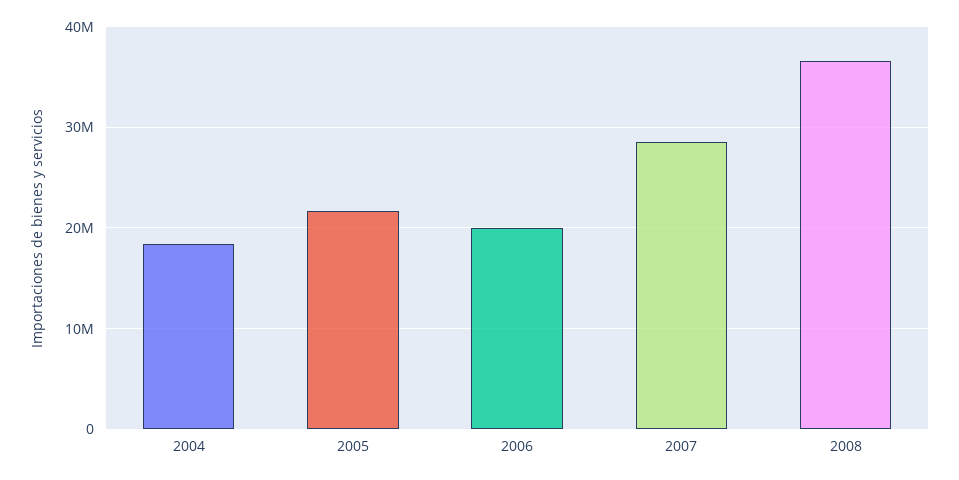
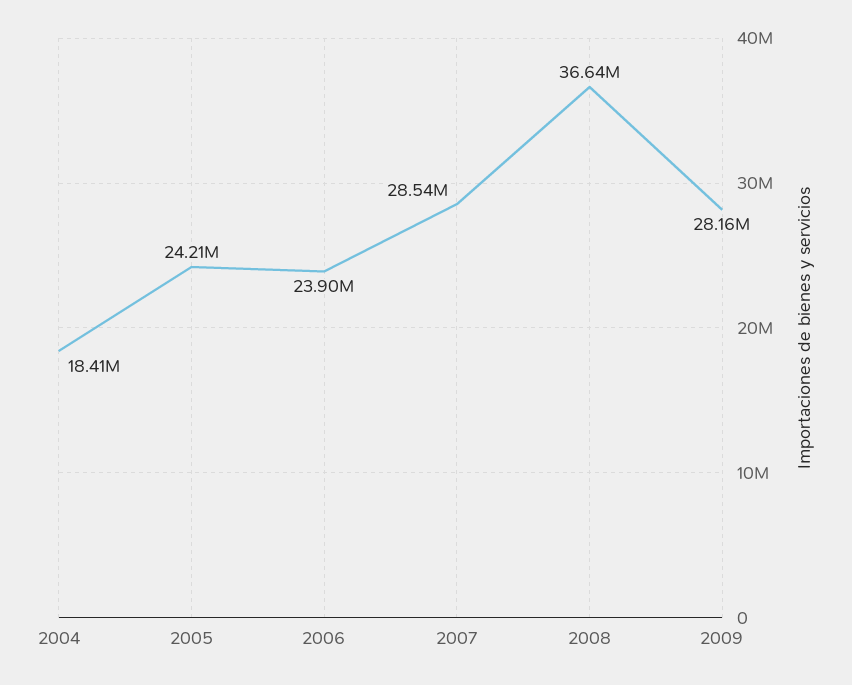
2005: 22000000 -> 24210000
2006: 20000000 -> 23900000
2009: none -> 28160000

